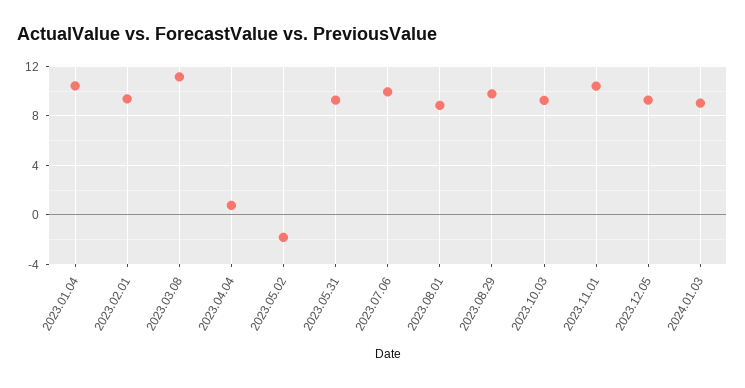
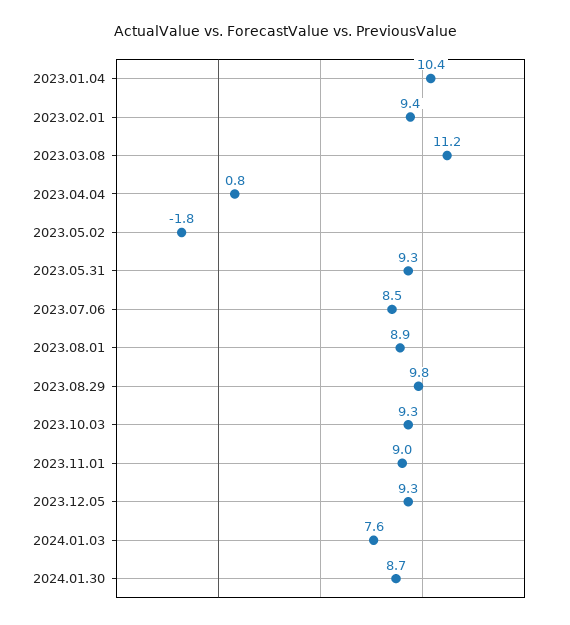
2023.07.06: 10 -> 8.5
2023.11.01: 10.5 -> 9
2024.01.03: 9 -> 7.6
2024.01.30: none -> 8.7

